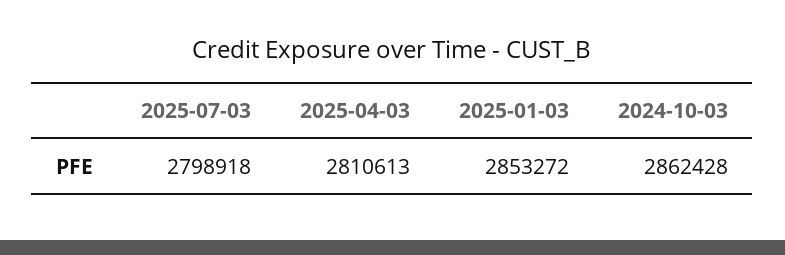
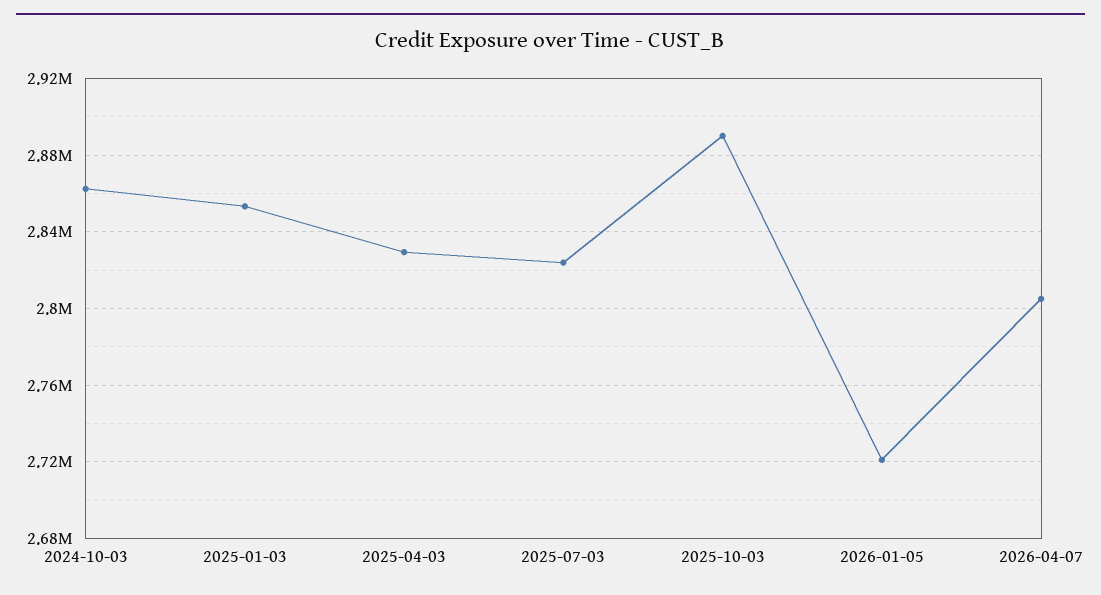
2025-07-03: 2798918 -> 2825000
2025-04-03: 2810613 -> 2830000
2025-10-03: none -> 2890000
2026-01-05: none -> 2720000
2026-04-07: none -> 2805000

